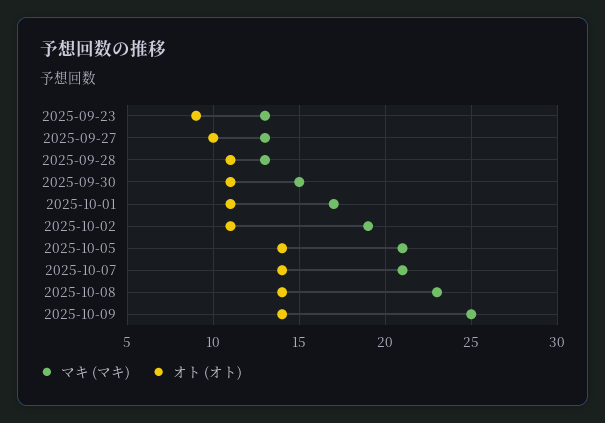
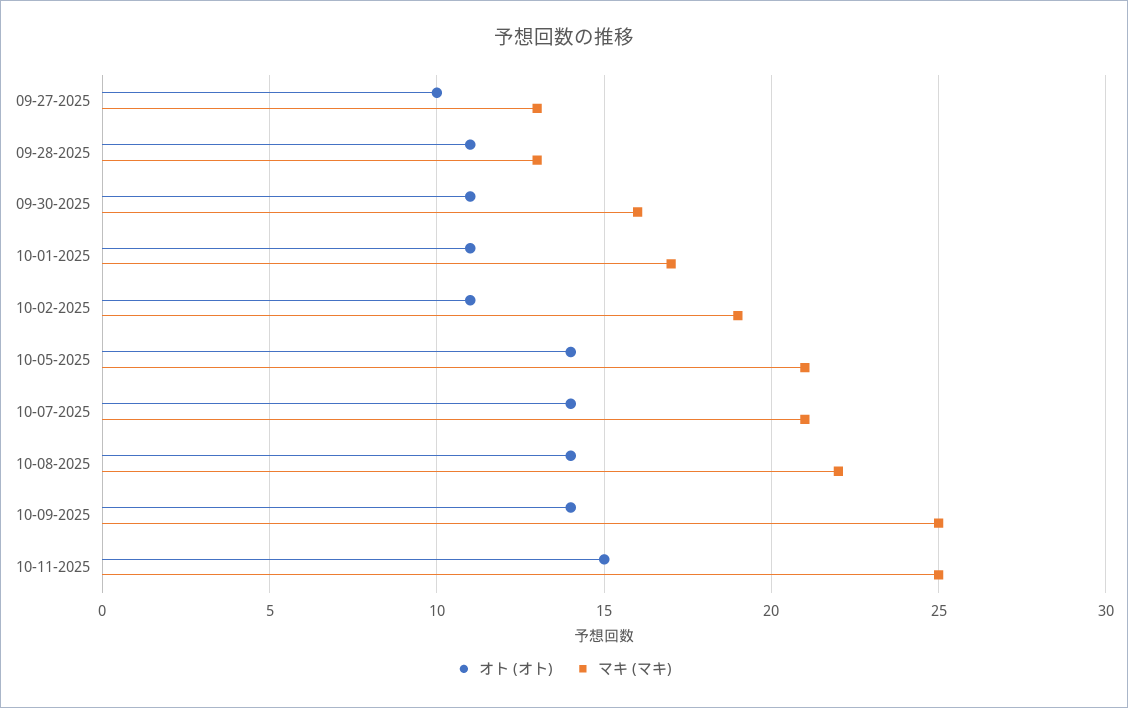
マキ (マキ), 2025-09-23: 13 -> none
オト (オト), 2025-09-23: 9 -> none
マキ (マキ), 2025-09-30: 15 -> 16
マキ (マキ), 2025-10-08: 23 -> 22
オト (オト), 10-11-2025: none -> 15
マキ (マキ), 10-11-2025: none -> 25

